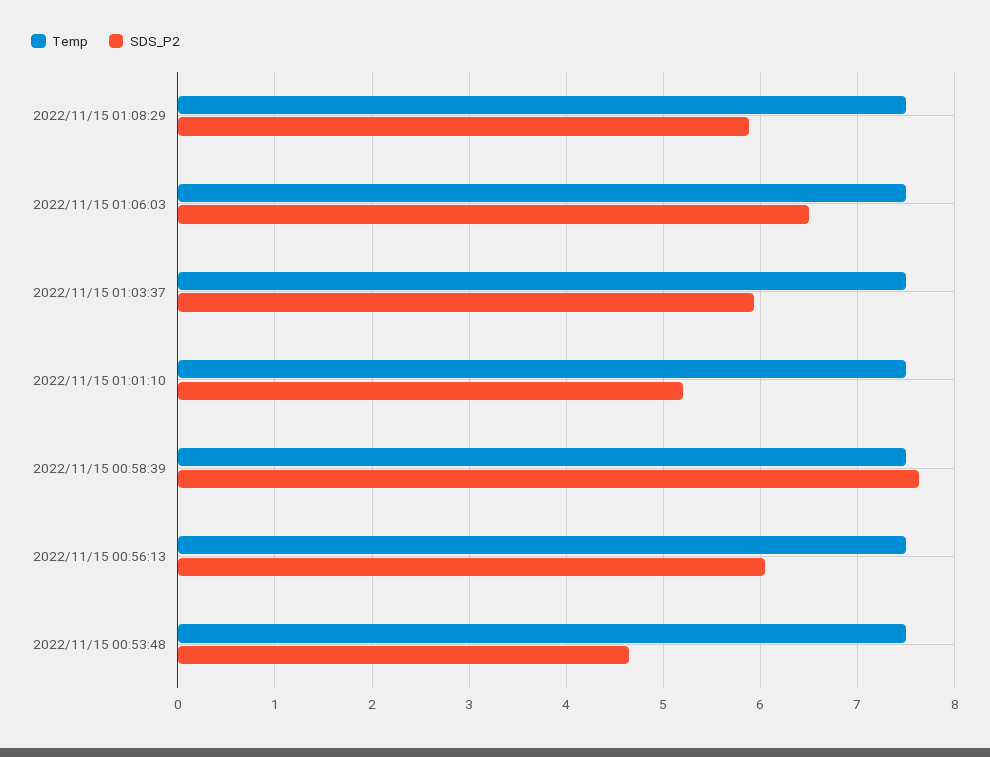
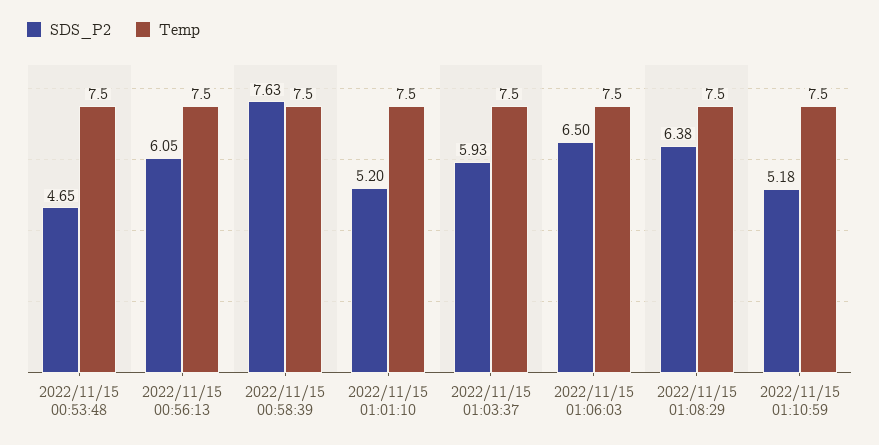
SDS_P2, 2022/11/15 01:08:29: 5.9 -> 6.38
SDS_P2, 2022/11/15 01:10:59: none -> 5.18
Temp, 2022/11/15 01:10:59: none -> 7.5

